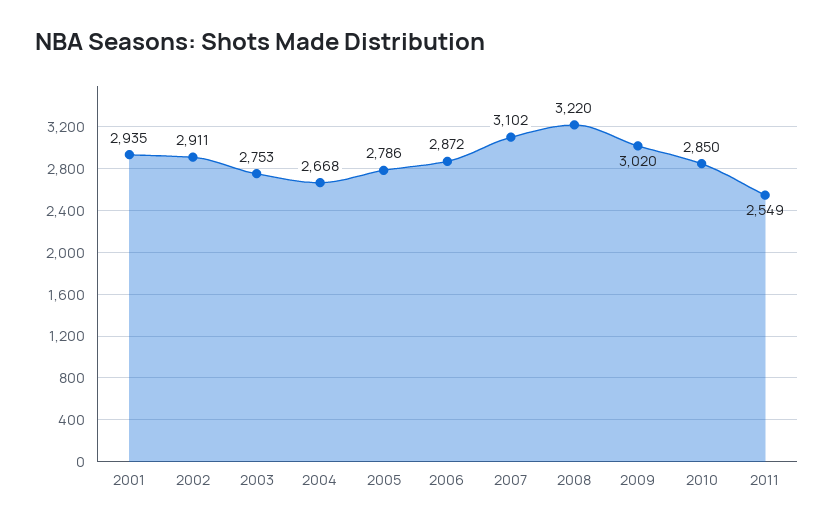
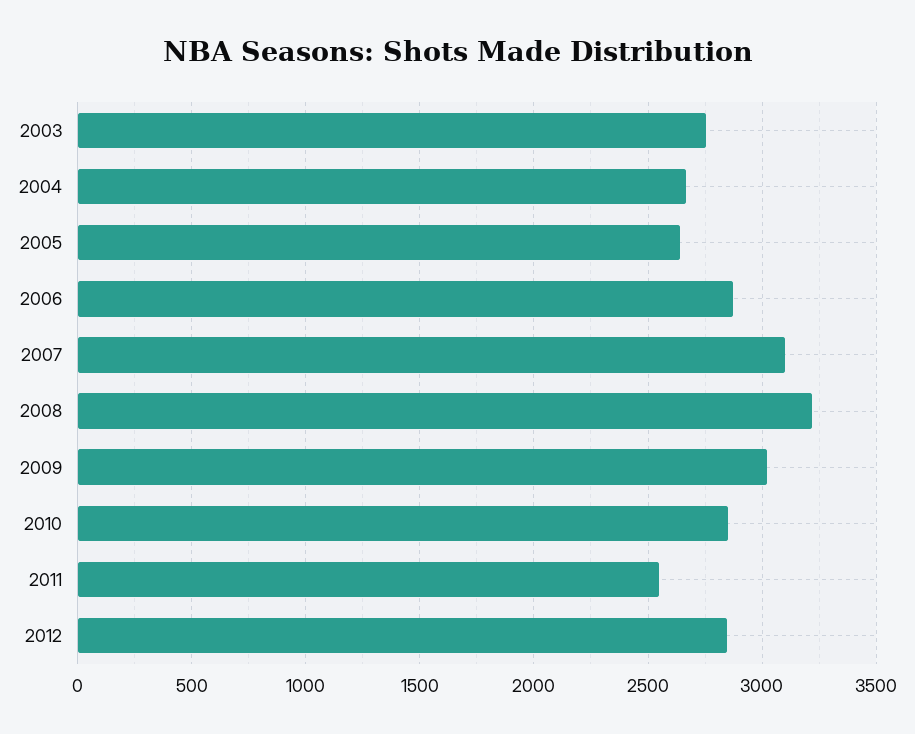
2001: 2935 -> none
2002: 2911 -> none
2005: 2786 -> 2650
2012: none -> 2850

